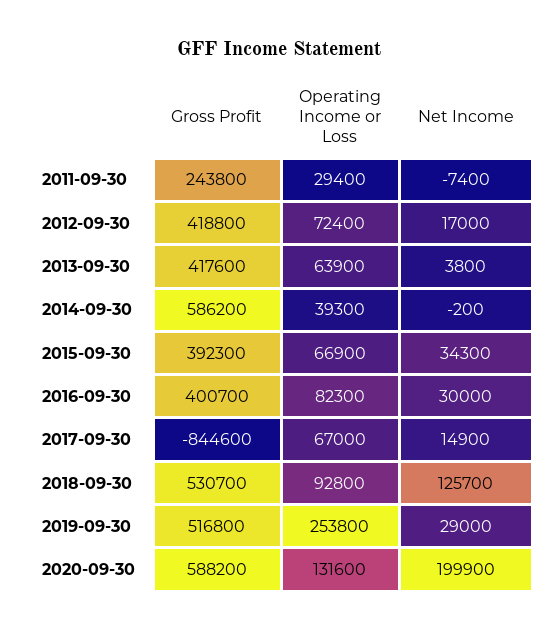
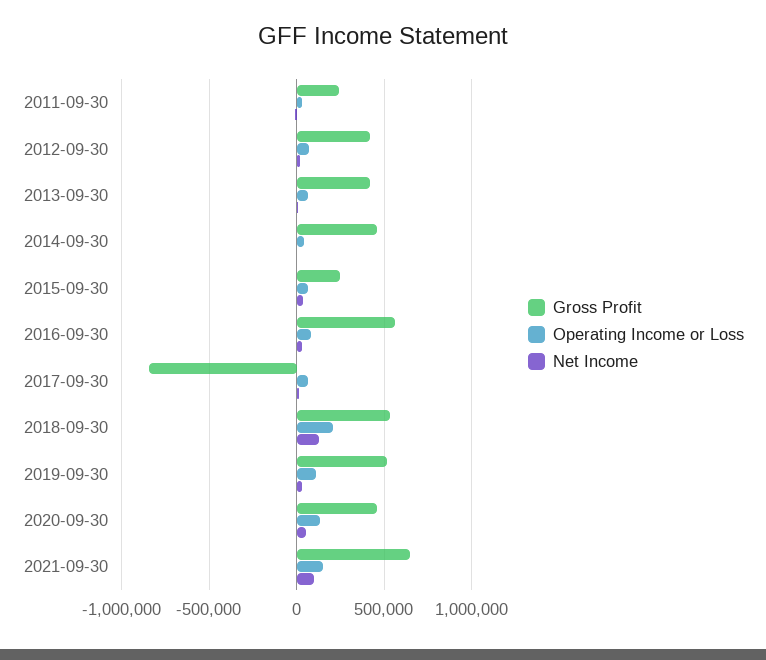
Gross Profit, 2014-09-30: 586200 -> 450000
Gross Profit, 2015-09-30: 392300 -> 250000
Gross Profit, 2016-09-30: 400700 -> 550000
Operating Income or Loss, 2018-09-30: 92800 -> 200000
Operating Income or Loss, 2019-09-30: 253800 -> 100000
Gross Profit, 2020-09-30: 588200 -> 450000
Net Income, 2020-09-30: 199900 -> 50000
Gross Profit, 2021-09-30: none -> 650000
Operating Income or Loss, 2021-09-30: none -> 150000
Net Income, 2021-09-30: none -> 100000

